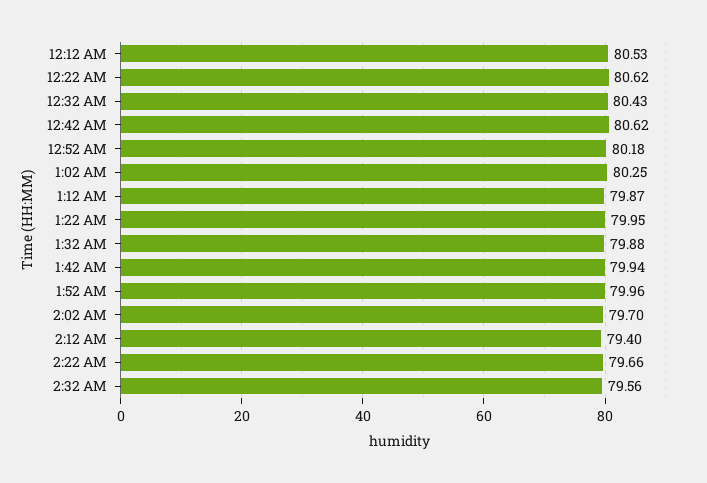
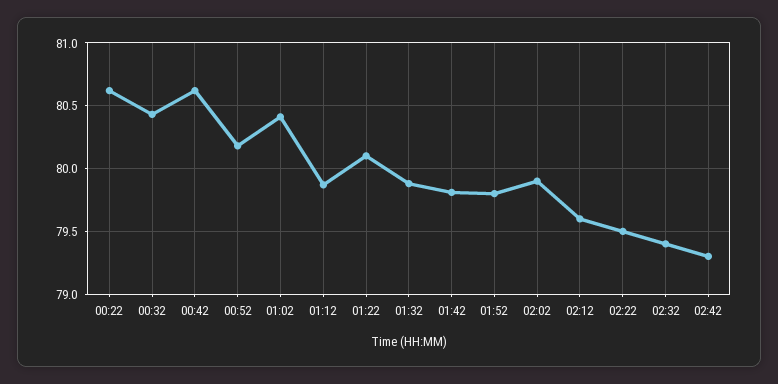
12:12 AM: 80.53 -> none
1:02 AM: 80.25 -> 80.4
1:22 AM: 79.95 -> 80.1
1:42 AM: 79.94 -> 79.8
1:52 AM: 79.96 -> 79.8
2:02 AM: 79.7 -> 79.9
2:12 AM: 79.4 -> 79.6
2:22 AM: 79.66 -> 79.5
2:32 AM: 79.56 -> 79.4
02:42: none -> 79.3

